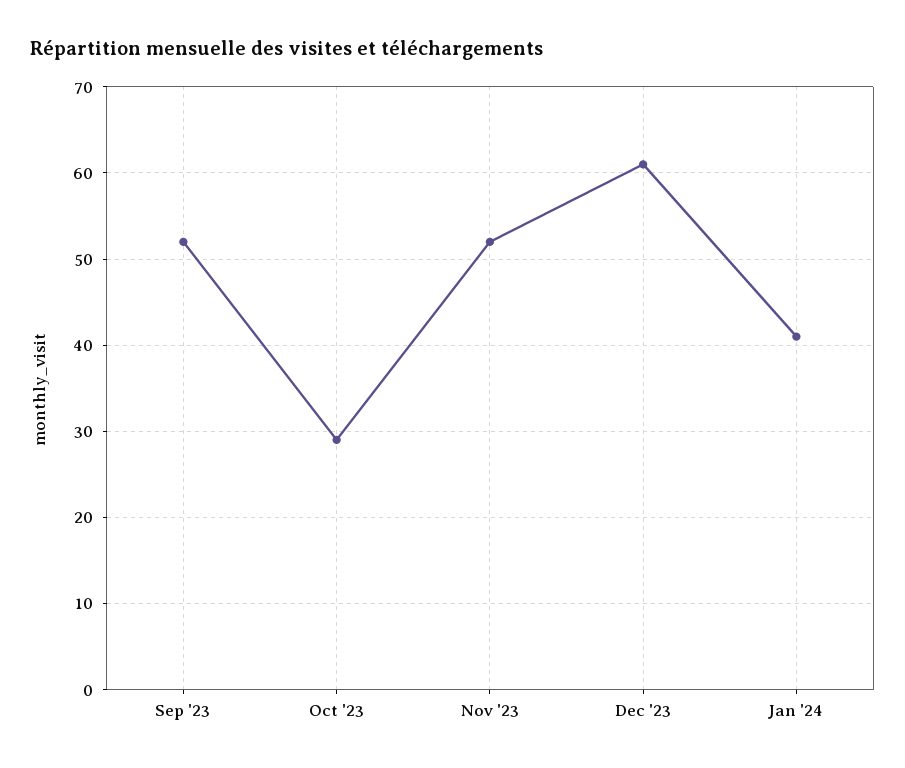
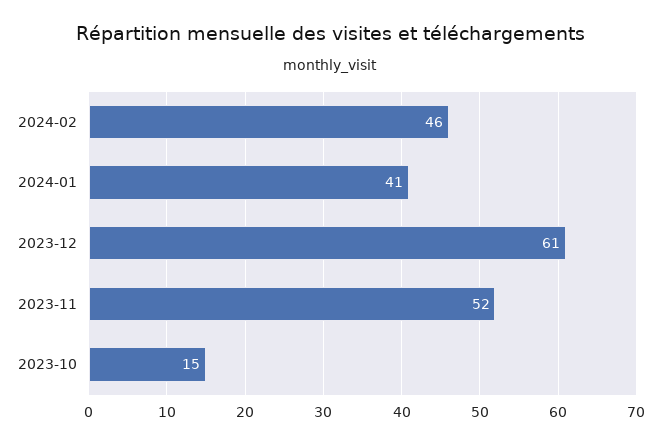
Sep '23: 52 -> none
Oct '23: 29 -> 15
2024-02: none -> 46

